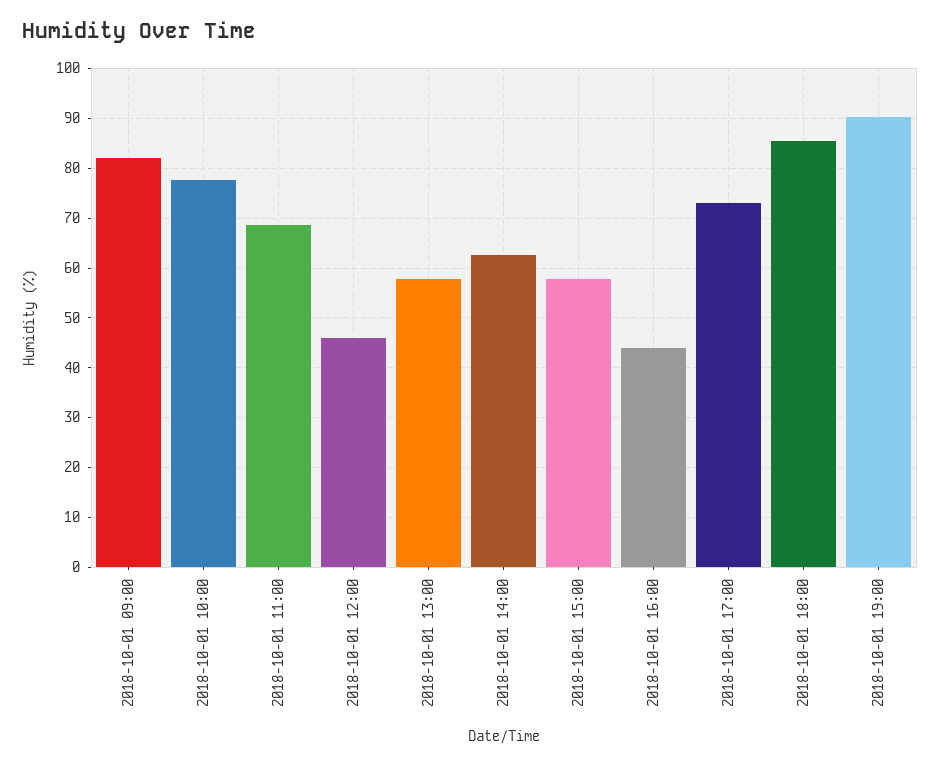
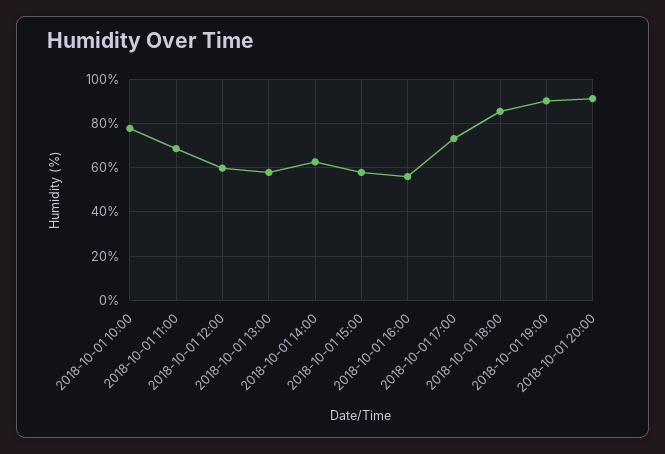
2018-10-01 09:00: 82 -> none
2018-10-01 12:00: 46 -> 60
2018-10-01 16:00: 44 -> 55
2018-10-01 20:00: none -> 90

